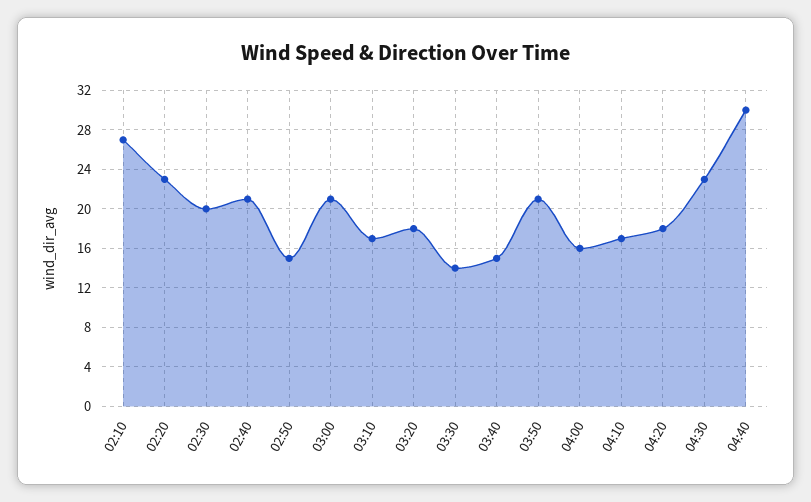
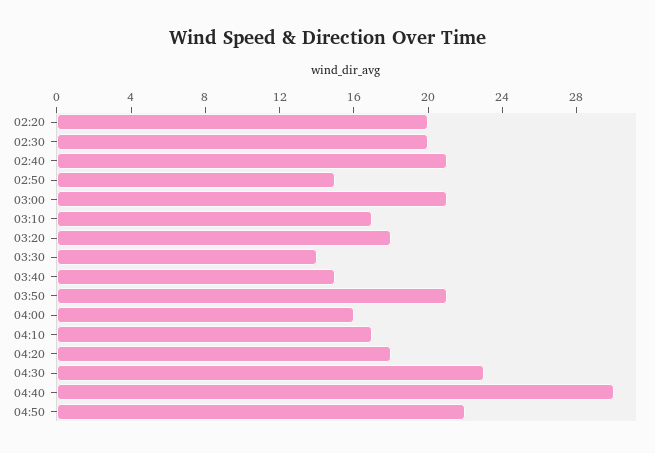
02:10: 27 -> none
02:20: 23 -> 20
04:50: none -> 22

